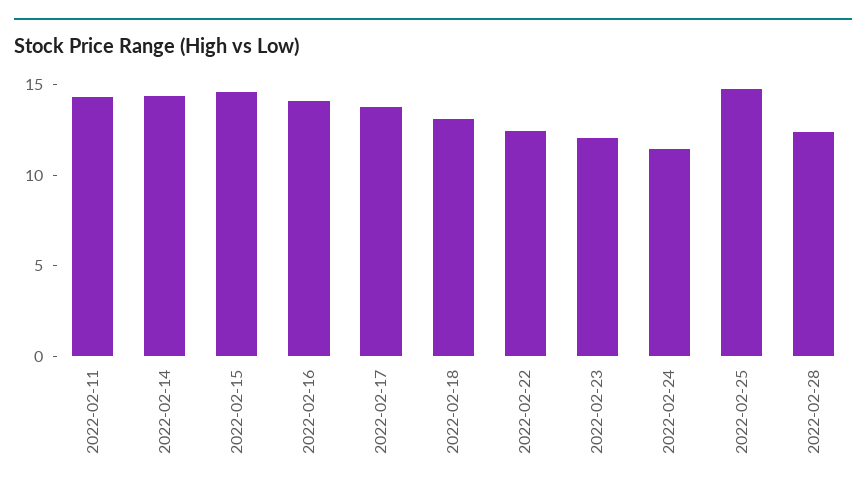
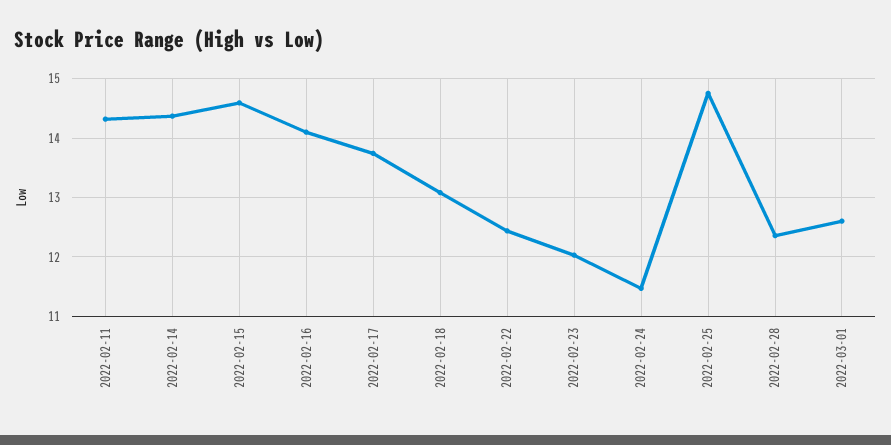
2022-03-01: none -> 12.6

